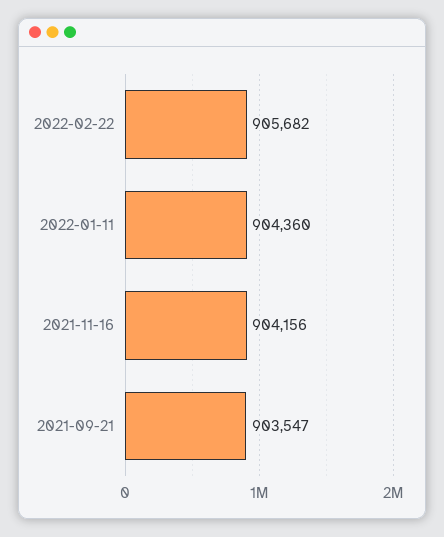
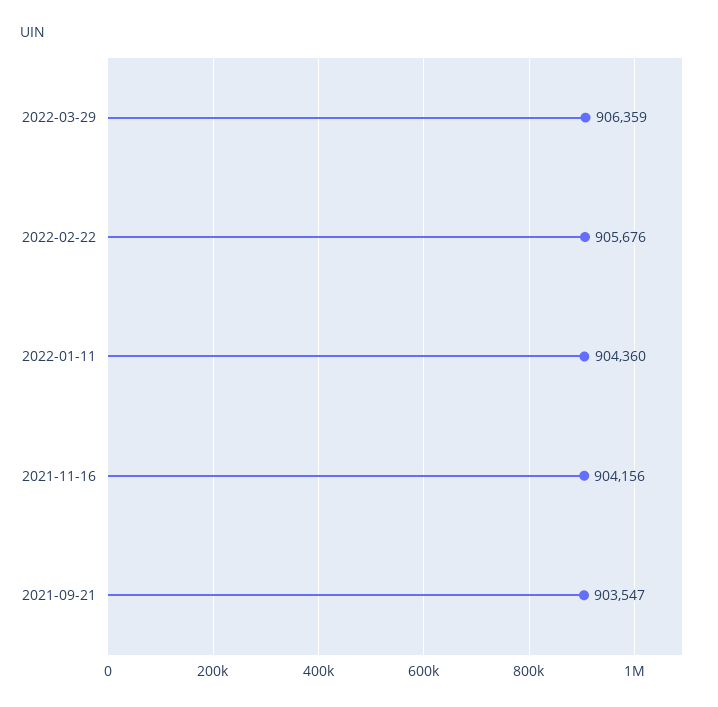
2022-02-22: 905682 -> 905676
2022-03-29: none -> 906359

